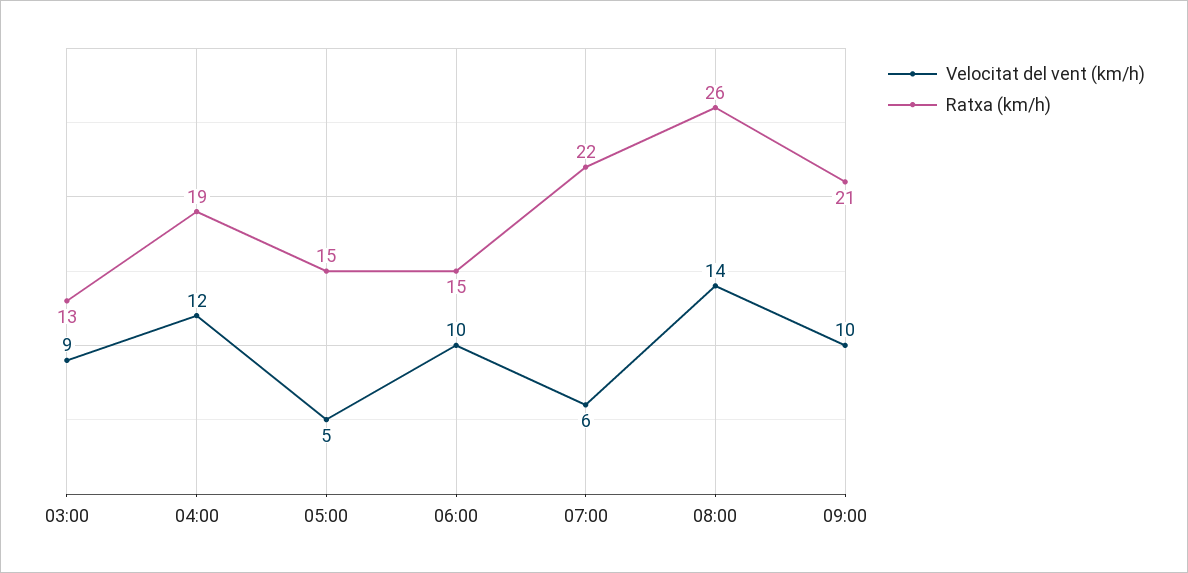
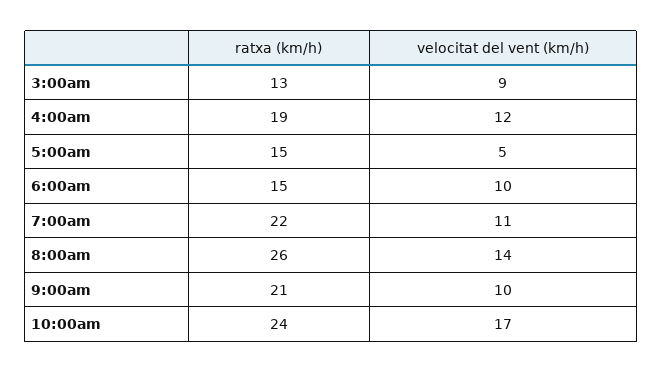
Velocitat del vent (km/h), 07:00: 6 -> 11
Ratxa (km/h), 10:00am: none -> 24
Velocitat del vent (km/h), 10:00am: none -> 17

